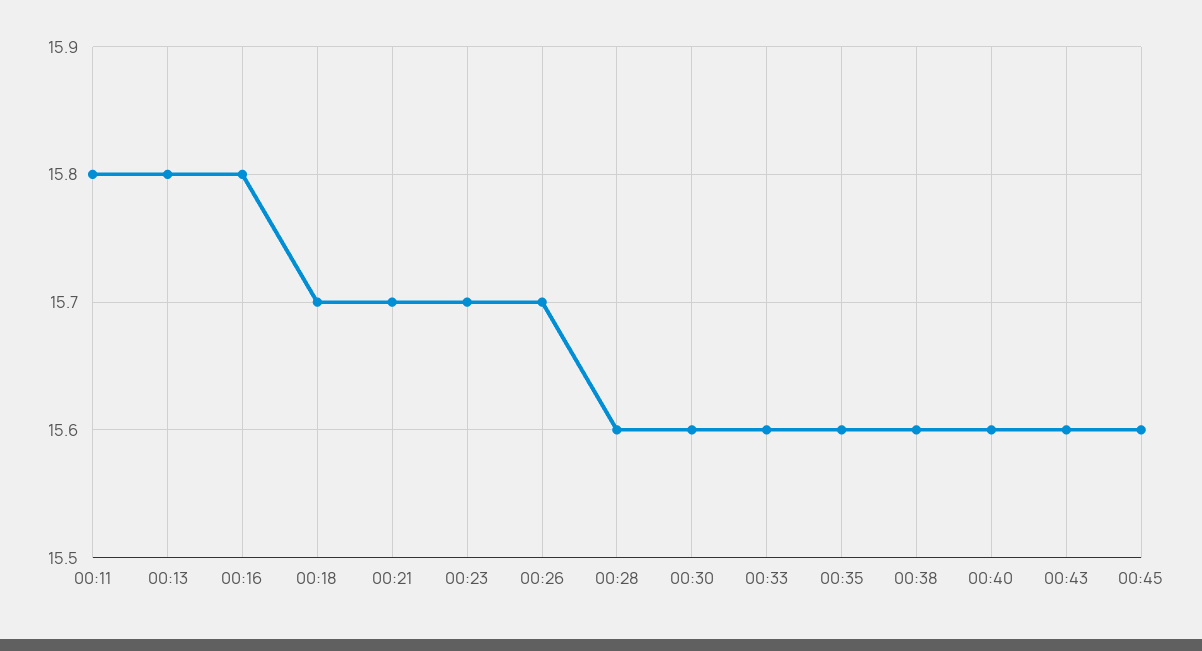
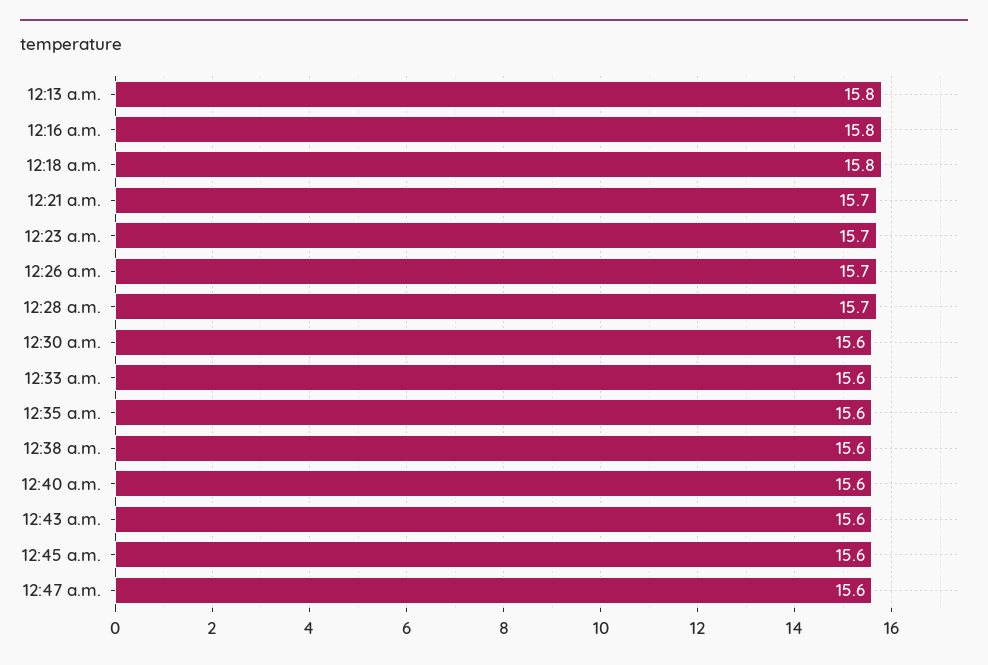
00:11: 15.8 -> none
00:18: 15.7 -> 15.8
00:28: 15.6 -> 15.7
12:47 a.m.: none -> 15.6

